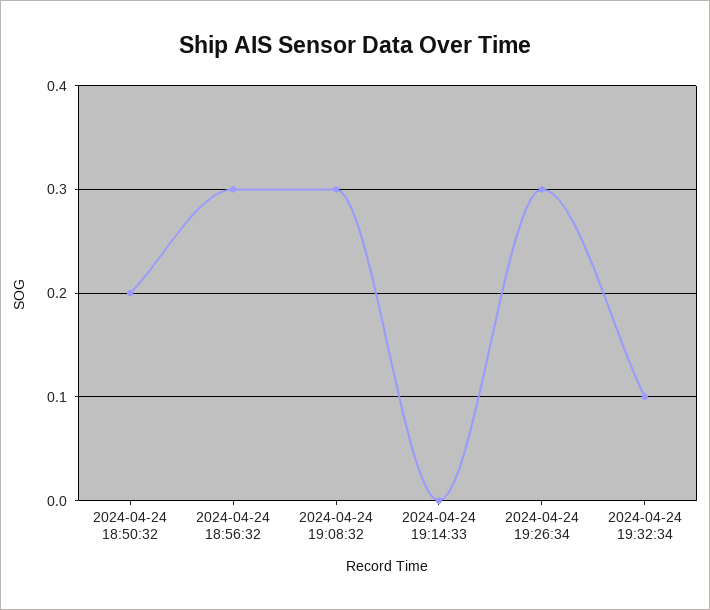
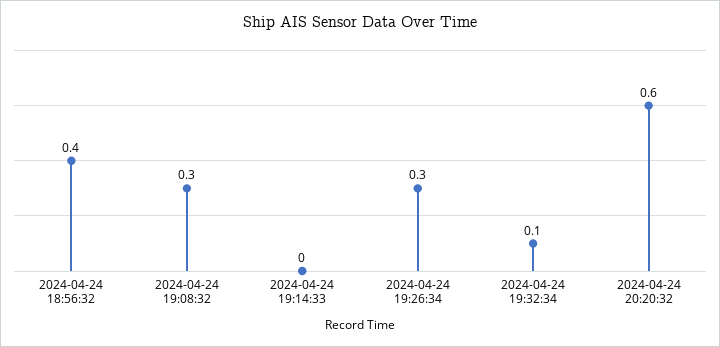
2024-04-24 18:50:32: 0.2 -> none
2024-04-24 18:56:32: 0.3 -> 0.4
2024-04-24 20:20:32: none -> 0.6

